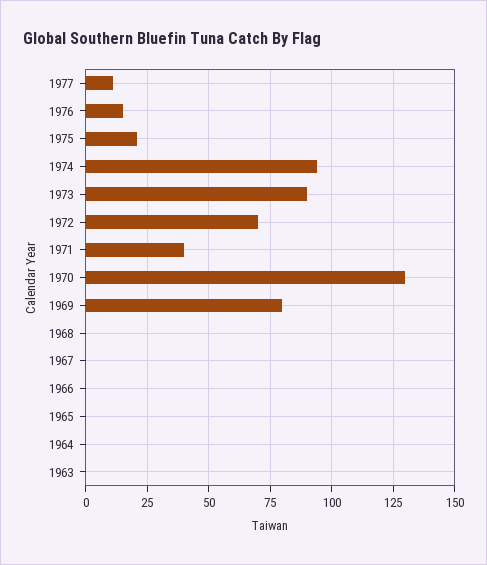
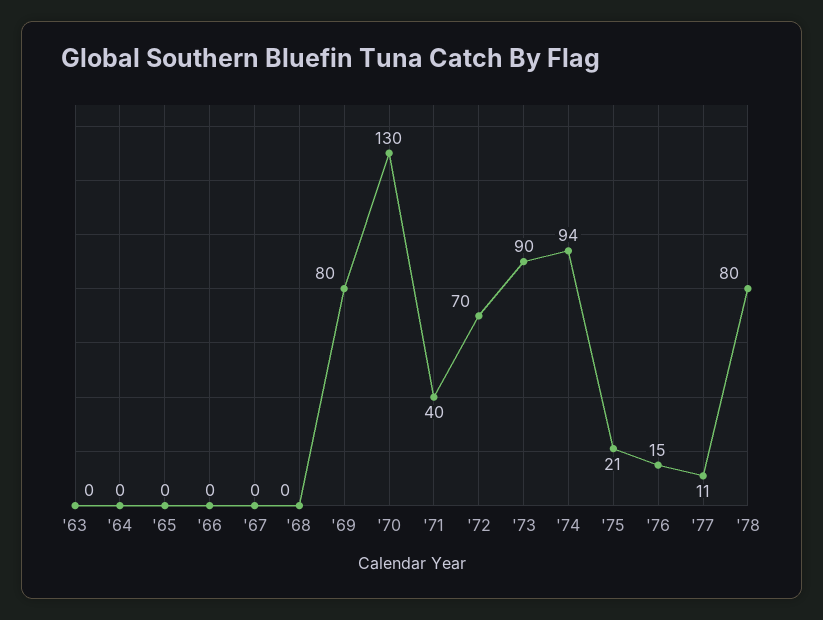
'78: none -> 80

